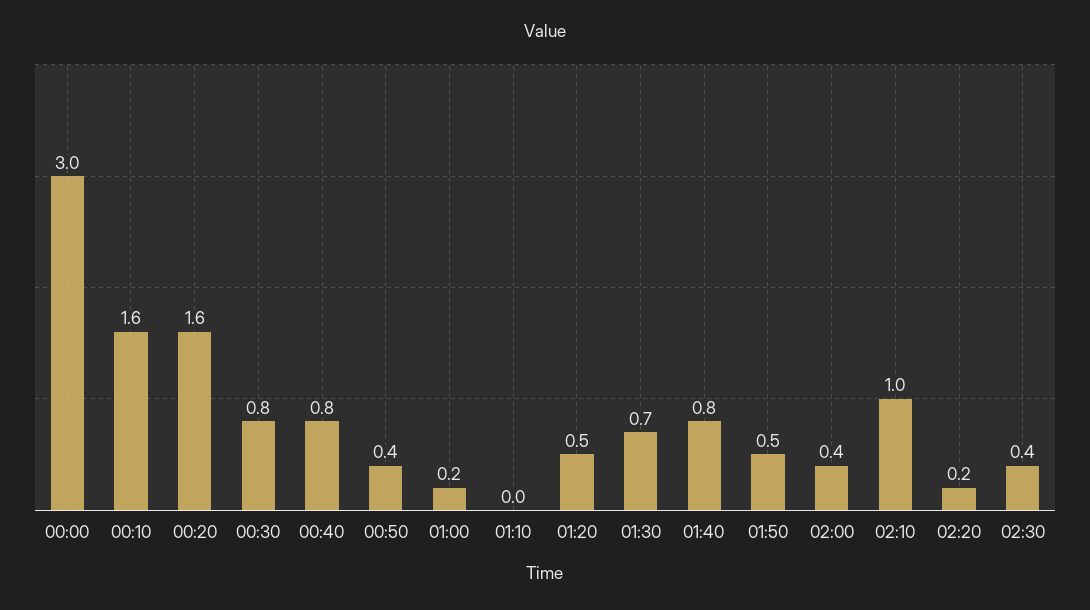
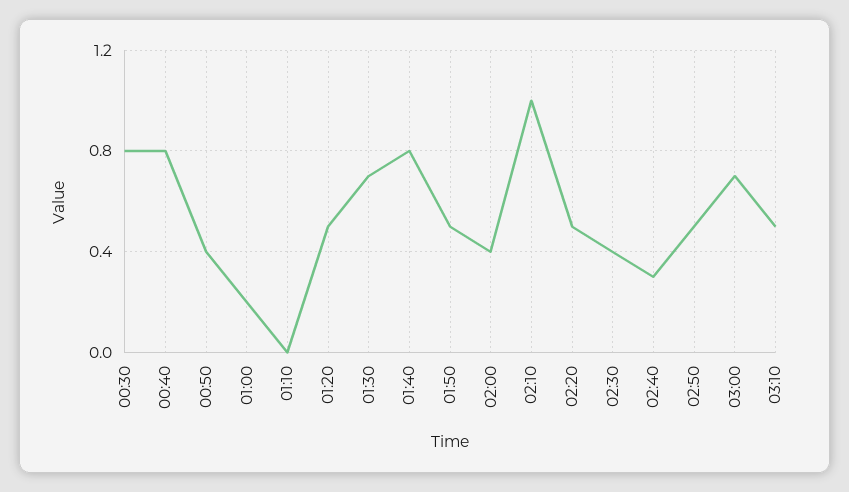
00:00: 3 -> none
00:10: 1.6 -> none
00:20: 1.6 -> none
02:20: 0.2 -> 0.5
02:40: none -> 0.3
02:50: none -> 0.5
03:00: none -> 0.7
03:10: none -> 0.5

